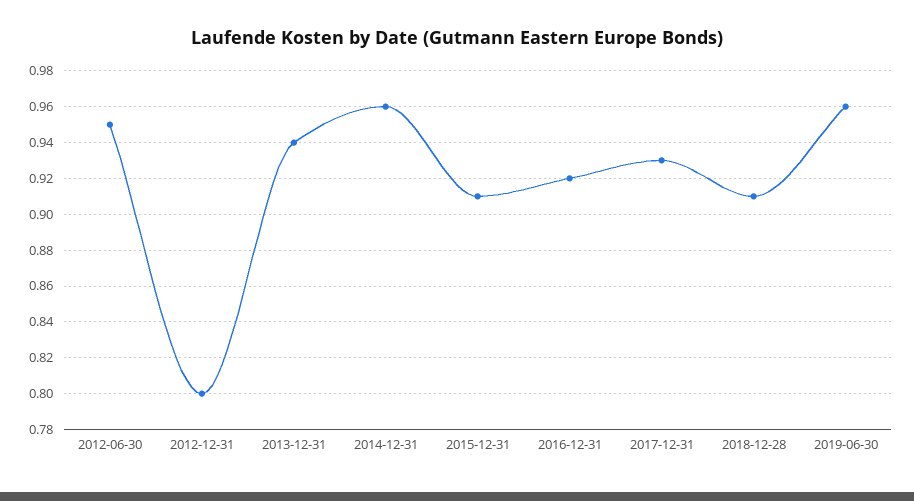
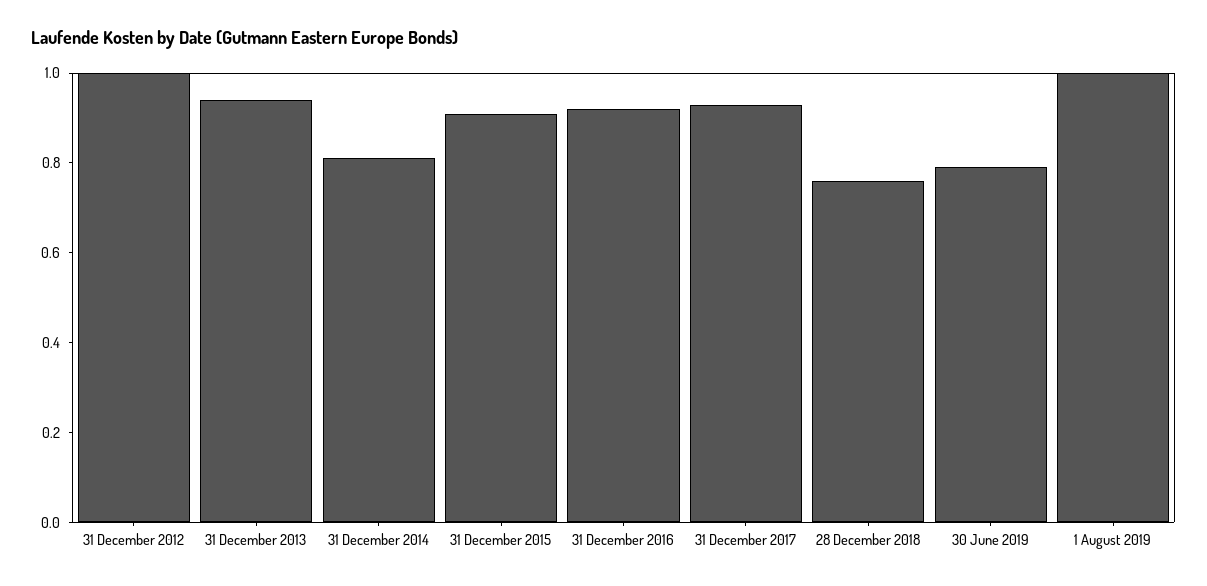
2012-06-30: 0.95 -> none
2012-12-31: 0.8 -> 1
2014-12-31: 0.96 -> 0.8
2018-12-28: 0.91 -> 0.75
2019-06-30: 0.96 -> 0.8
1 August 2019: none -> 1

